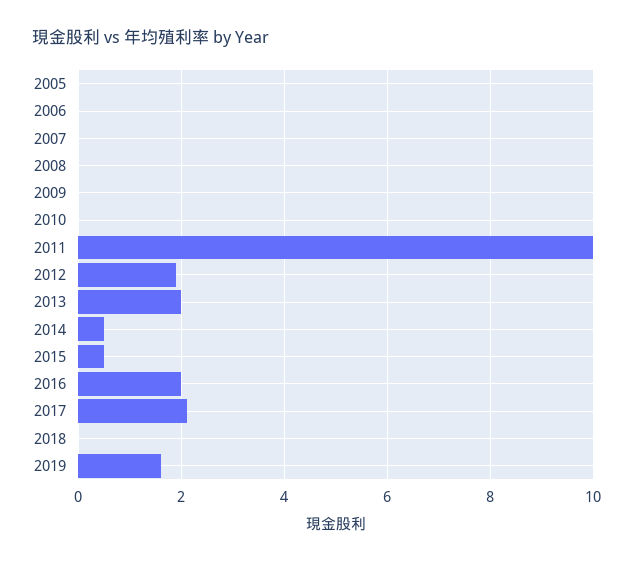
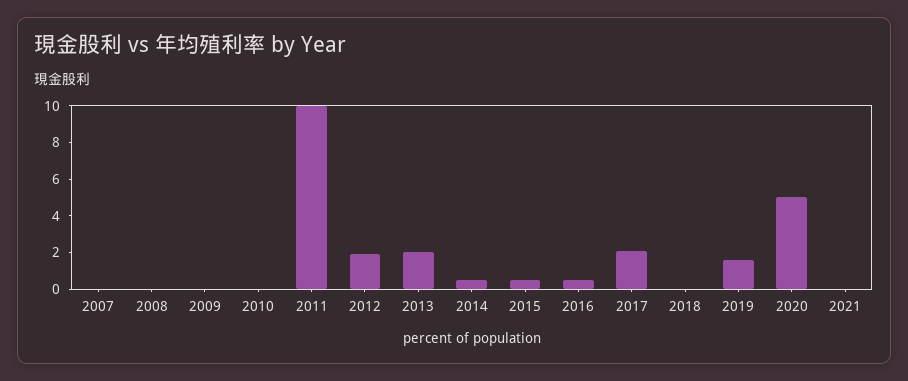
2005: 0 -> none
2006: 0 -> none
2016: 2 -> 0.5
2020: none -> 5
2021: none -> 0

